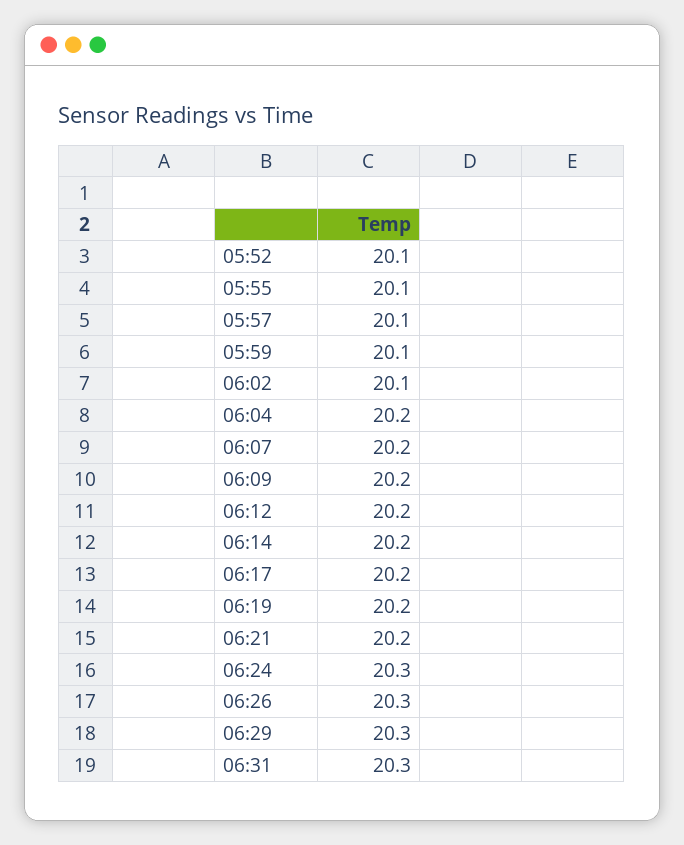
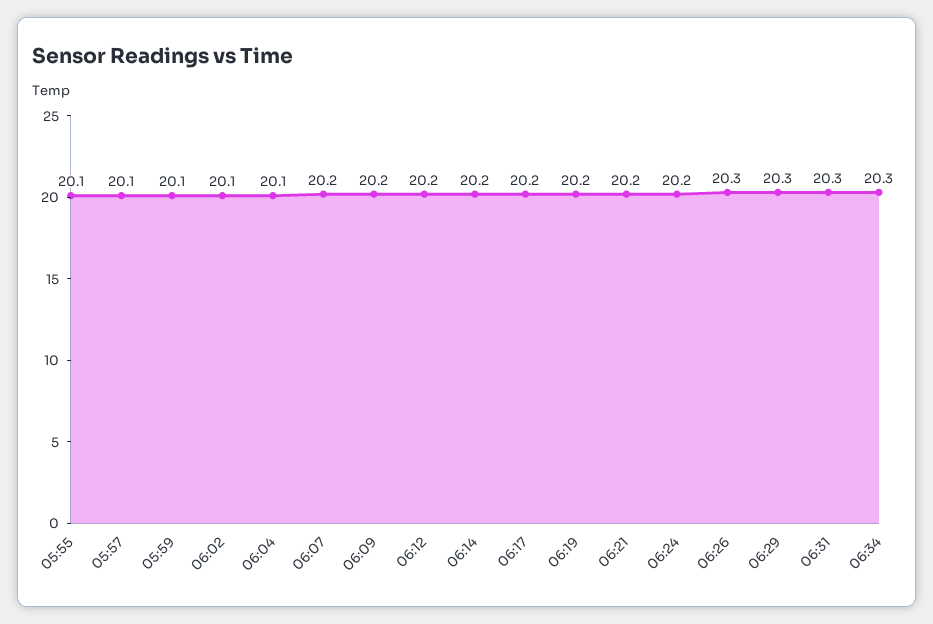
05:52: 20.1 -> none
06:04: 20.2 -> 20.1
06:24: 20.3 -> 20.2
06:34: none -> 20.3

